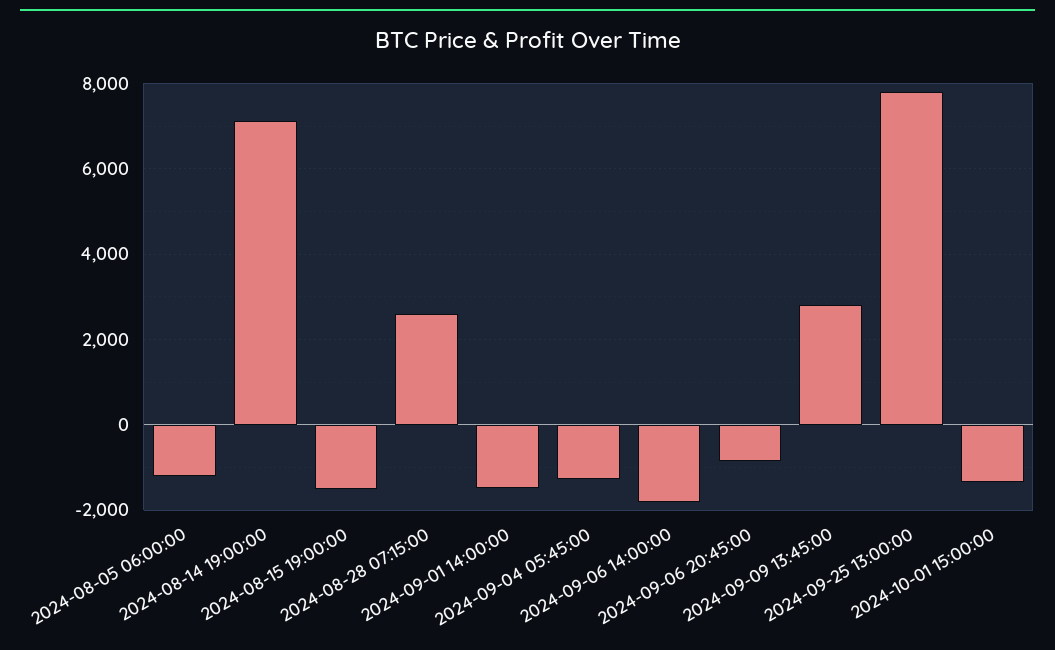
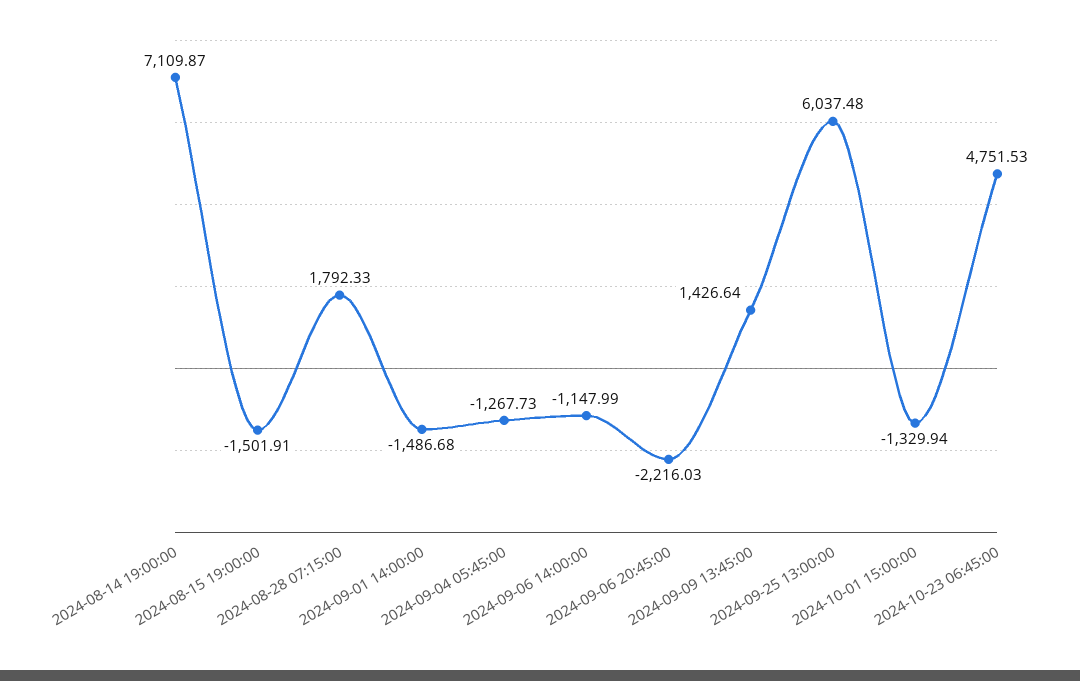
2024-08-05 06:00:00: -1200 -> none
2024-08-28 07:15:00: 2600 -> 1792.33
2024-09-06 14:00:00: -1800 -> -1147.99
2024-09-06 20:45:00: -800 -> -2216.03
2024-09-09 13:45:00: 2800 -> 1426.64
2024-09-25 13:00:00: 7800 -> 6037.48
2024-10-23 06:45:00: none -> 4751.53

